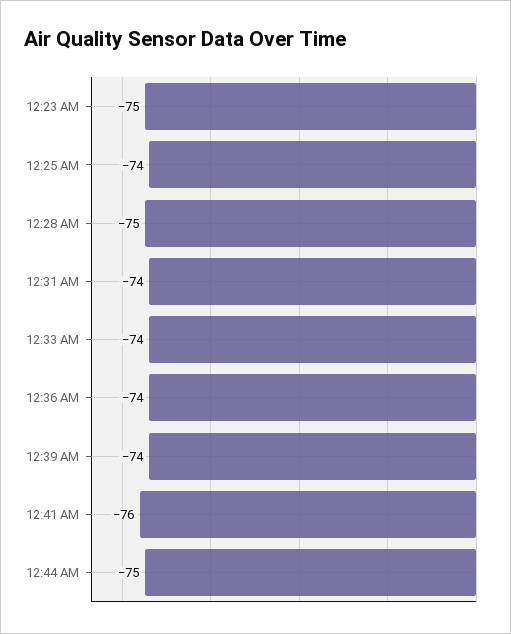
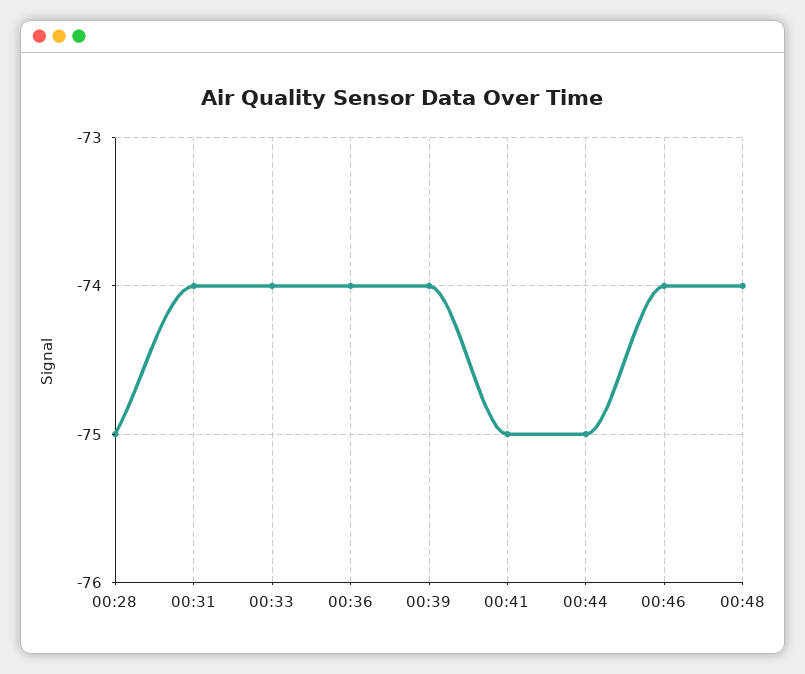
12:23 AM: -75 -> none
12:25 AM: -74 -> none
12:41 AM: -76 -> -75
00:46: none -> -74
00:48: none -> -74

